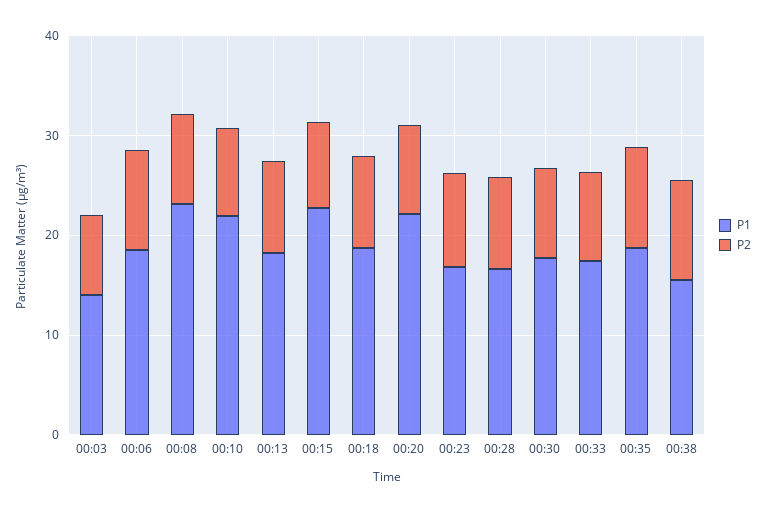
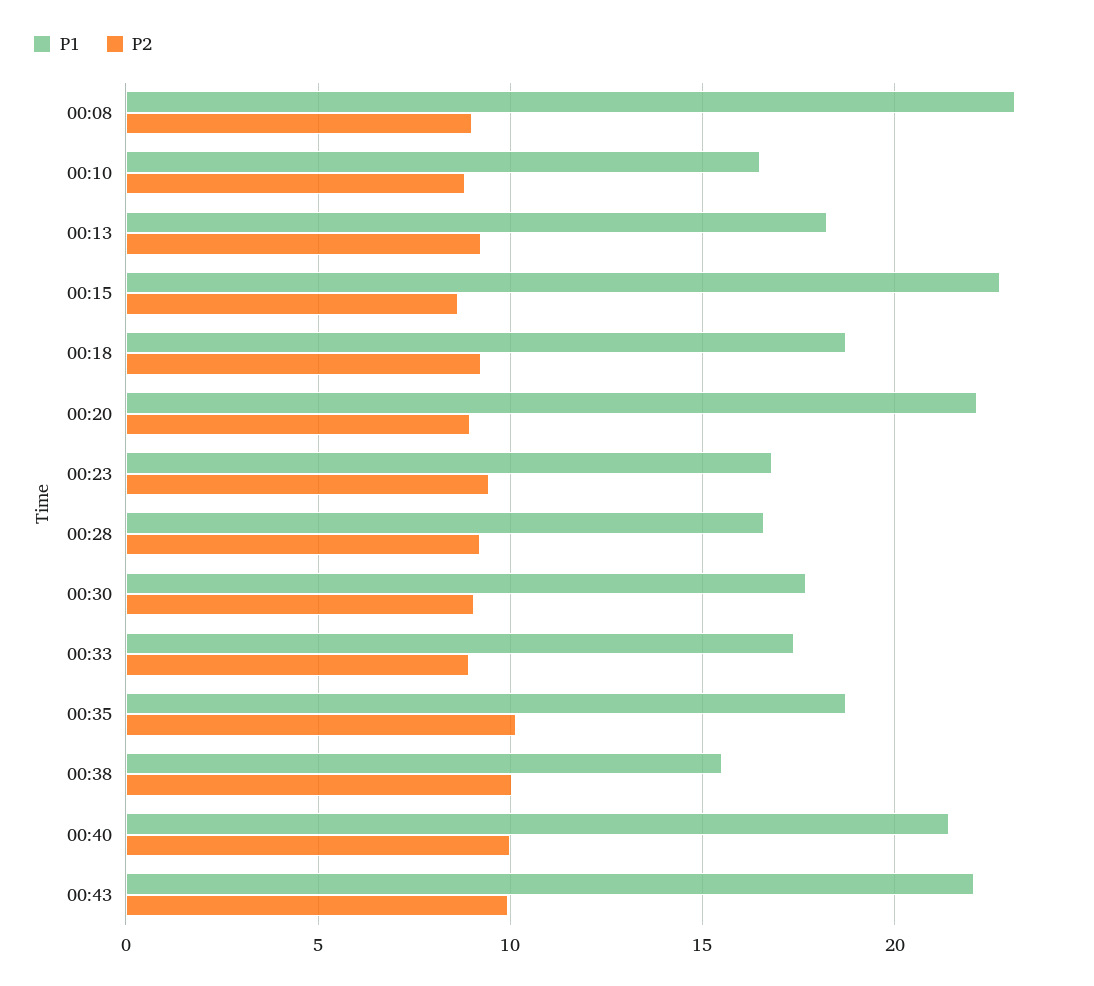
P1, 00:03: 14 -> none
P2, 00:03: 8 -> none
P1, 00:06: 18 -> none
P2, 00:06: 10 -> none
P1, 00:10: 22 -> 16.5
P1, 00:40: none -> 21.5
P2, 00:40: none -> 10
P1, 00:43: none -> 22
P2, 00:43: none -> 10

